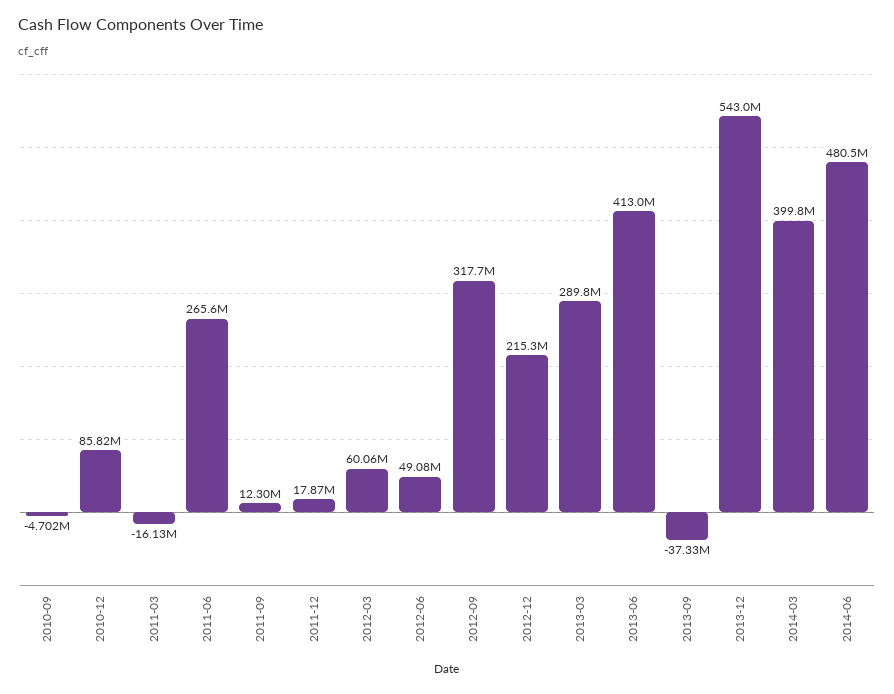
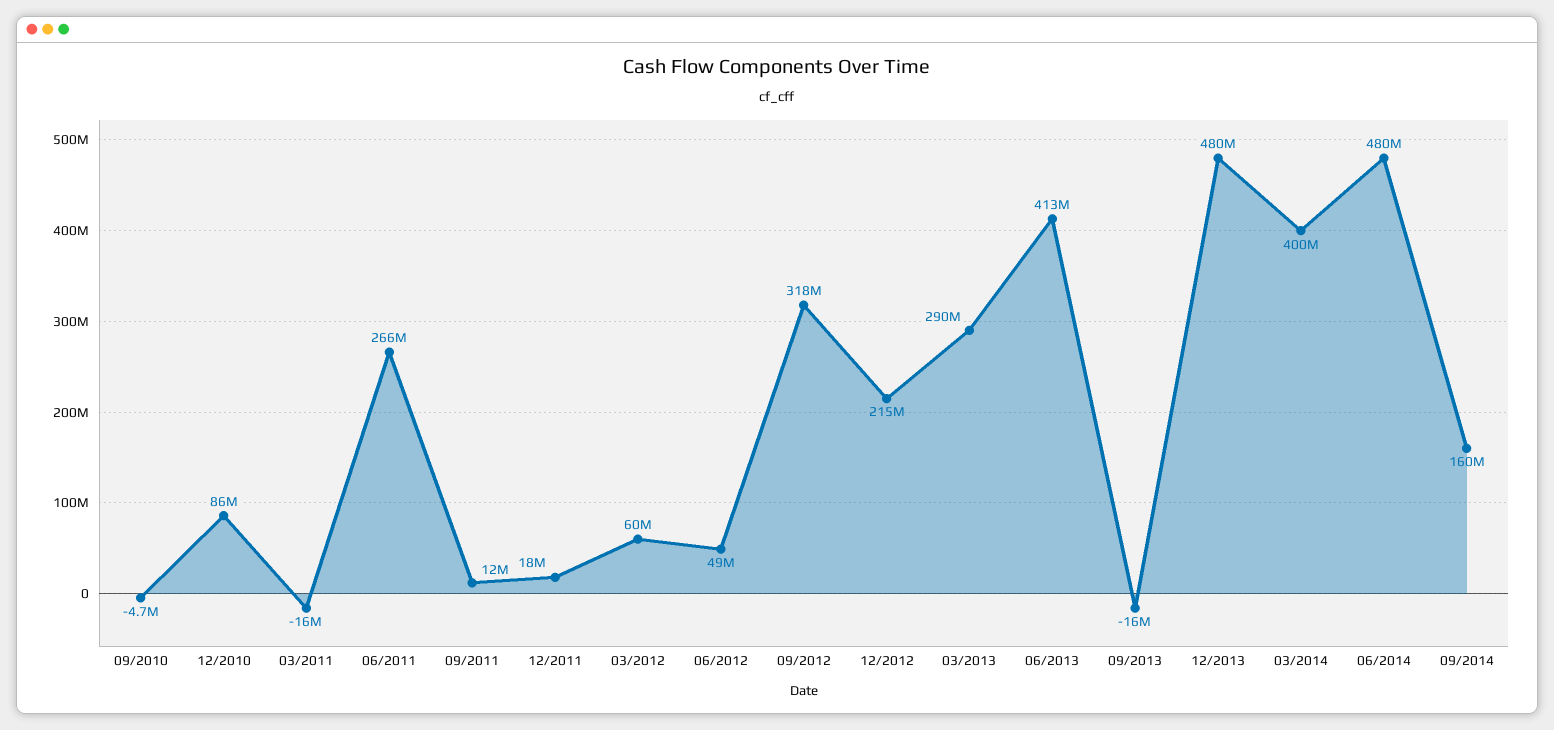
2013-09: -37330000 -> -16000000
2013-12: 543000000 -> 480000000
09/2014: none -> 160000000

